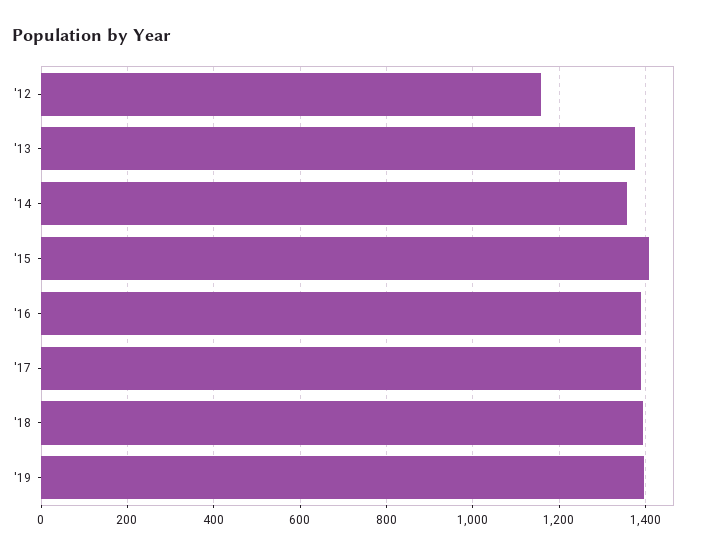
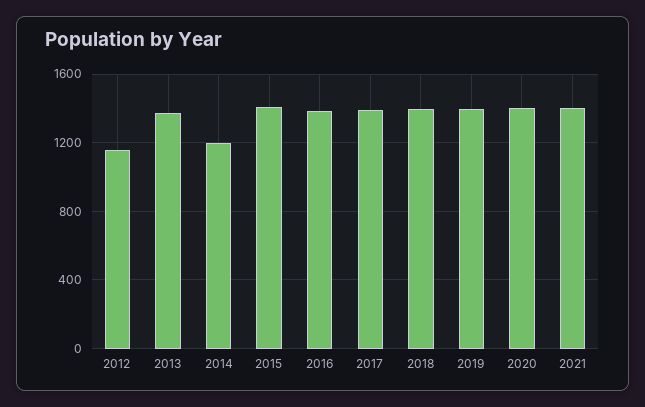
'14: 1360 -> 1200
2020: none -> 1400
2021: none -> 1400

